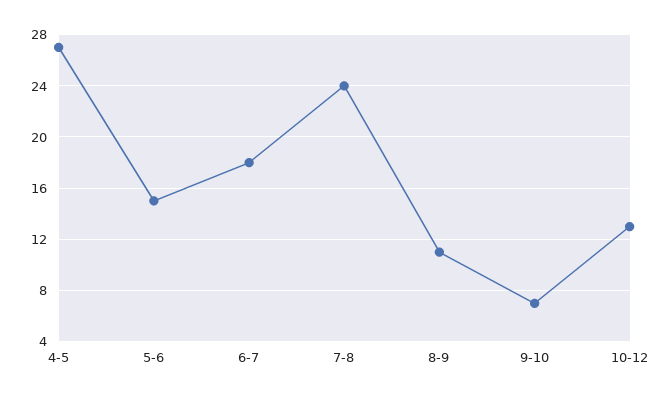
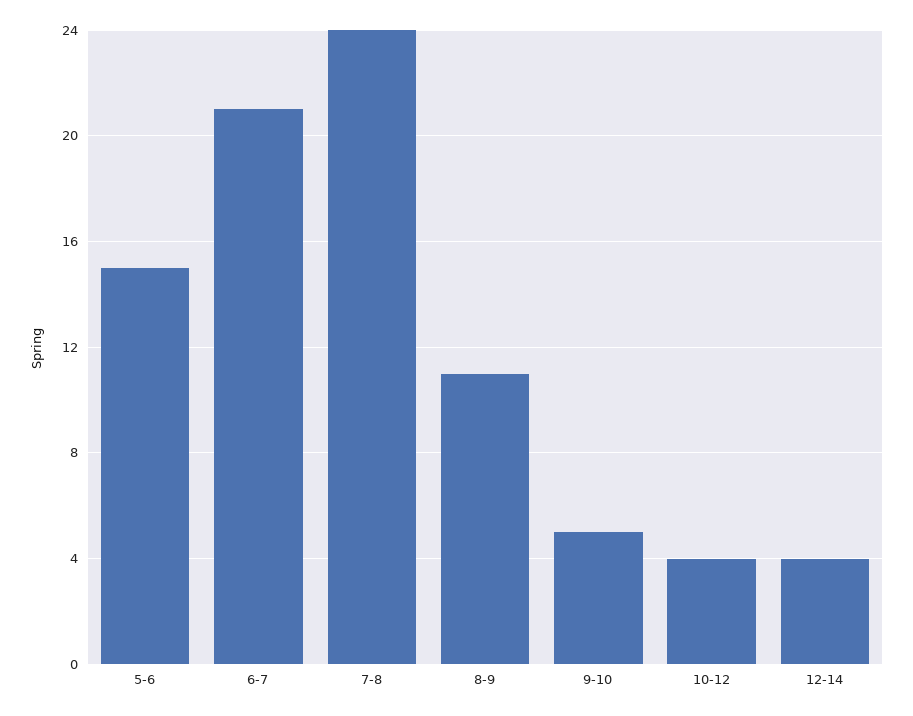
4-5: 27 -> none
6-7: 18 -> 21
9-10: 7 -> 5
10-12: 13 -> 4
12-14: none -> 4

